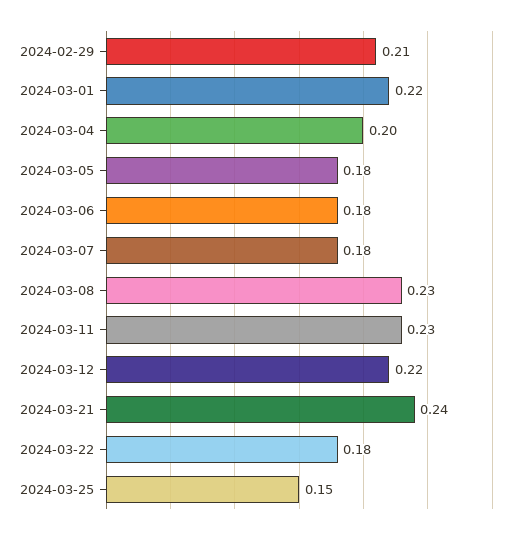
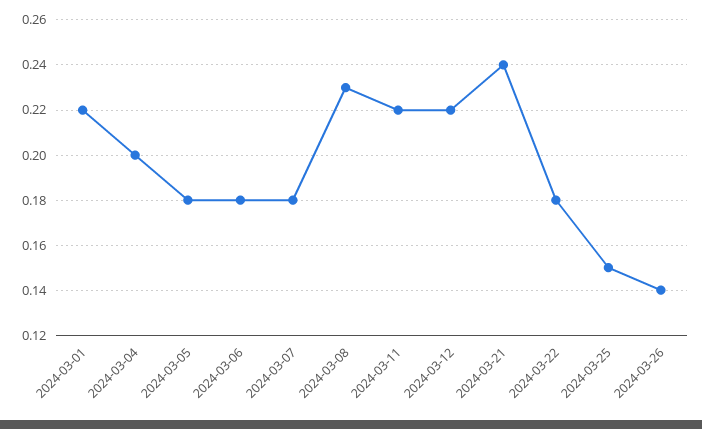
2024-02-29: 0.21 -> none
2024-03-11: 0.23 -> 0.22
2024-03-26: none -> 0.14

